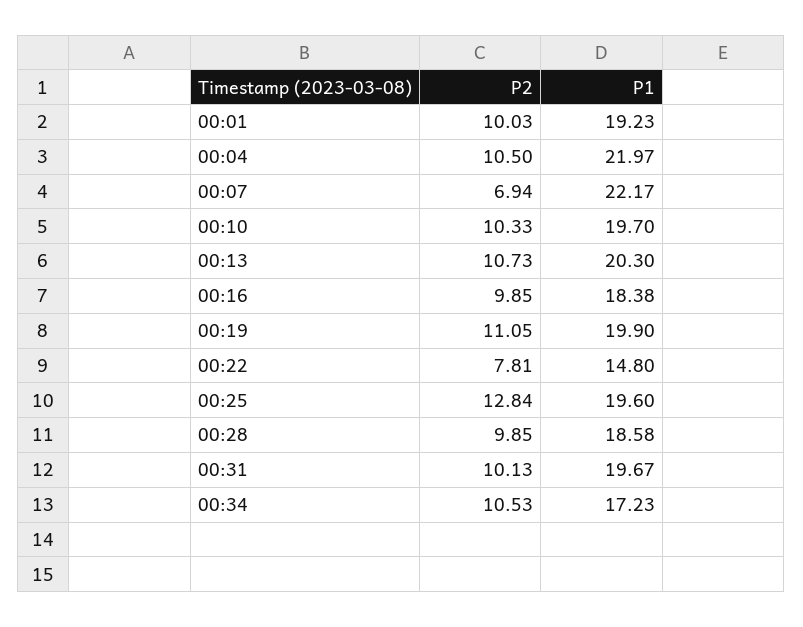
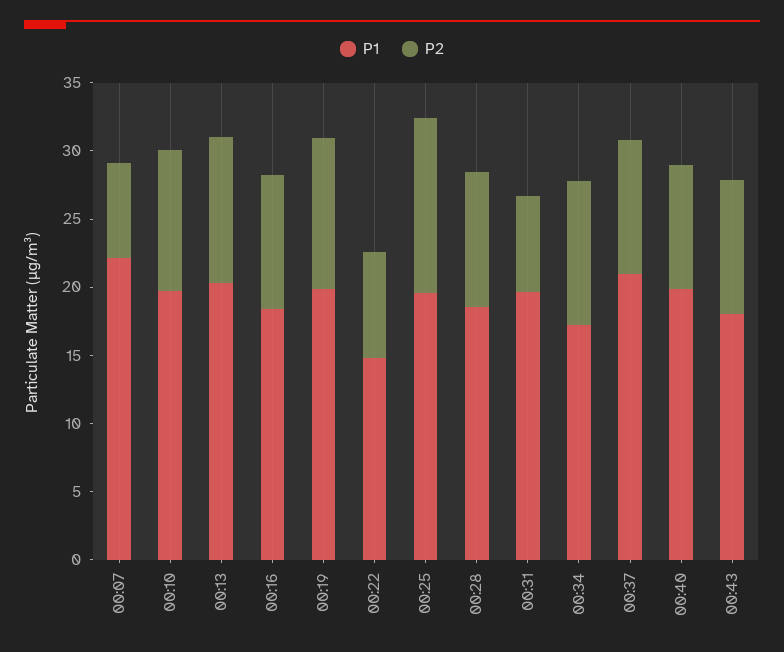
P2, 00:01: 10.03 -> none
P1, 00:01: 19.23 -> none
P2, 00:04: 10.5 -> none
P1, 00:04: 21.97 -> none
P2, 00:31: 10.13 -> 7
P1, 00:37: none -> 21
P2, 00:37: none -> 10
P1, 00:40: none -> 20
P2, 00:40: none -> 9
P1, 00:43: none -> 18
P2, 00:43: none -> 10

